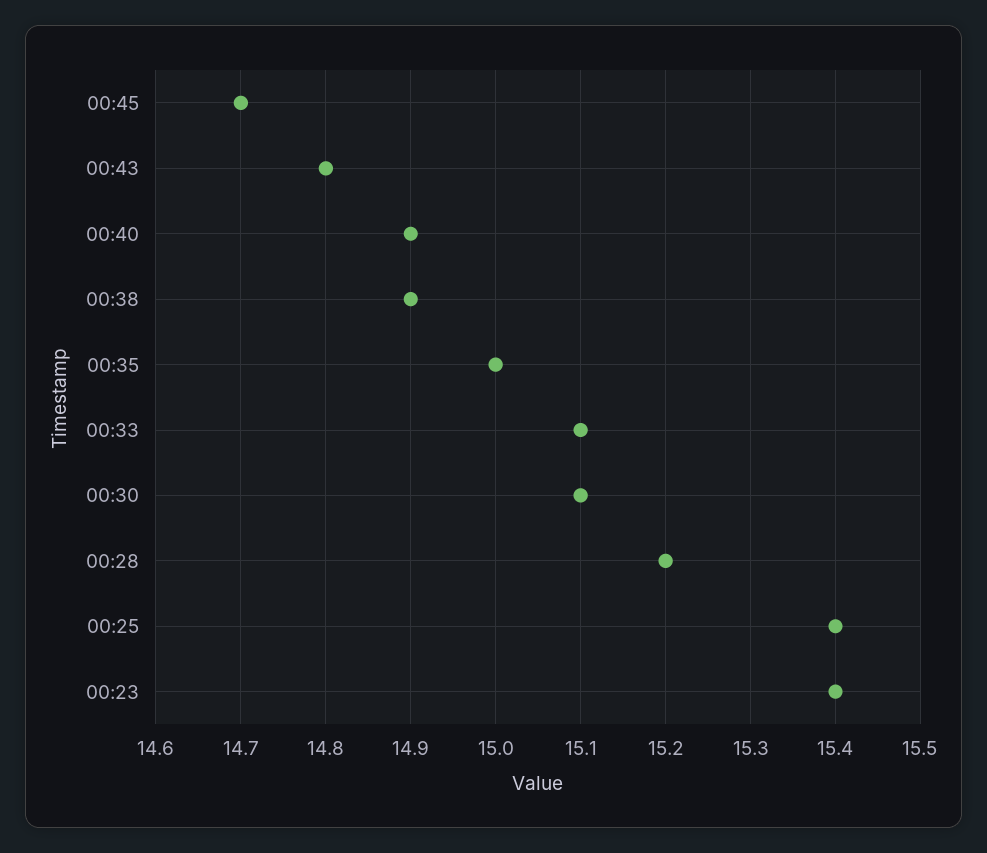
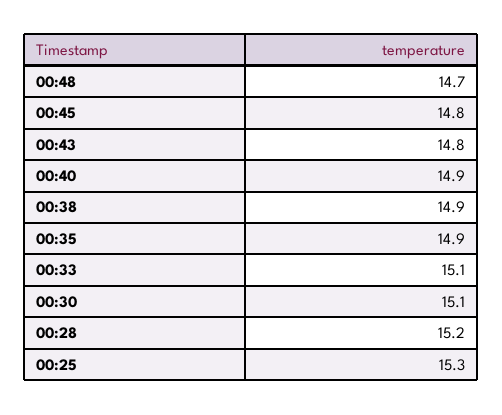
00:45: 14.7 -> 14.8
00:35: 15 -> 14.9
00:25: 15.4 -> 15.3
00:23: 15.4 -> none
00:48: none -> 14.7

